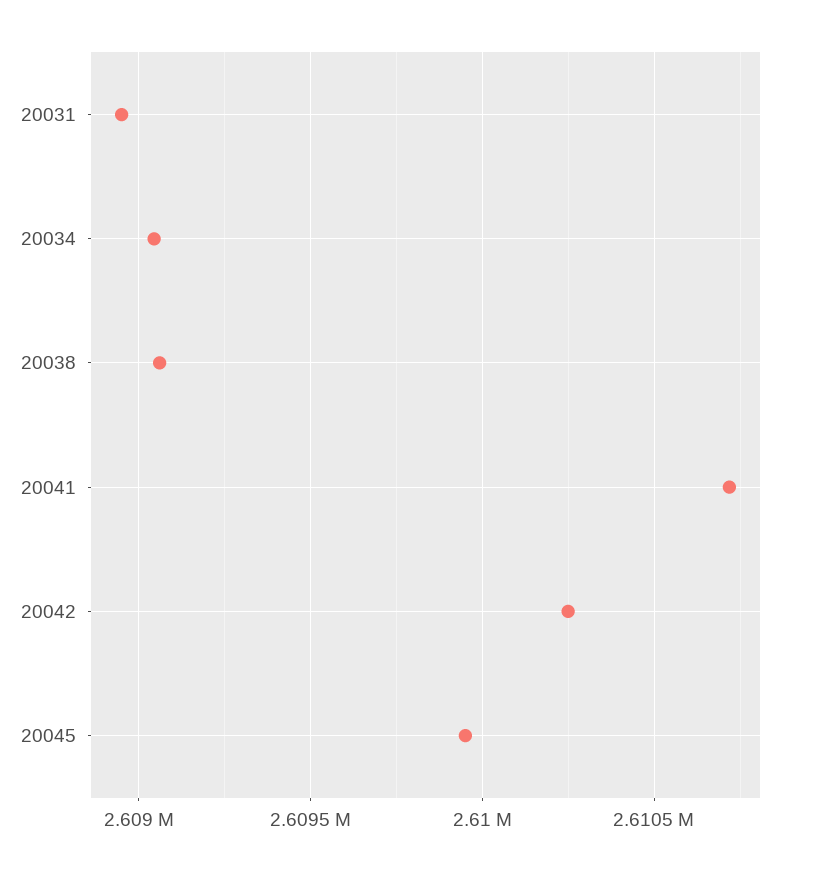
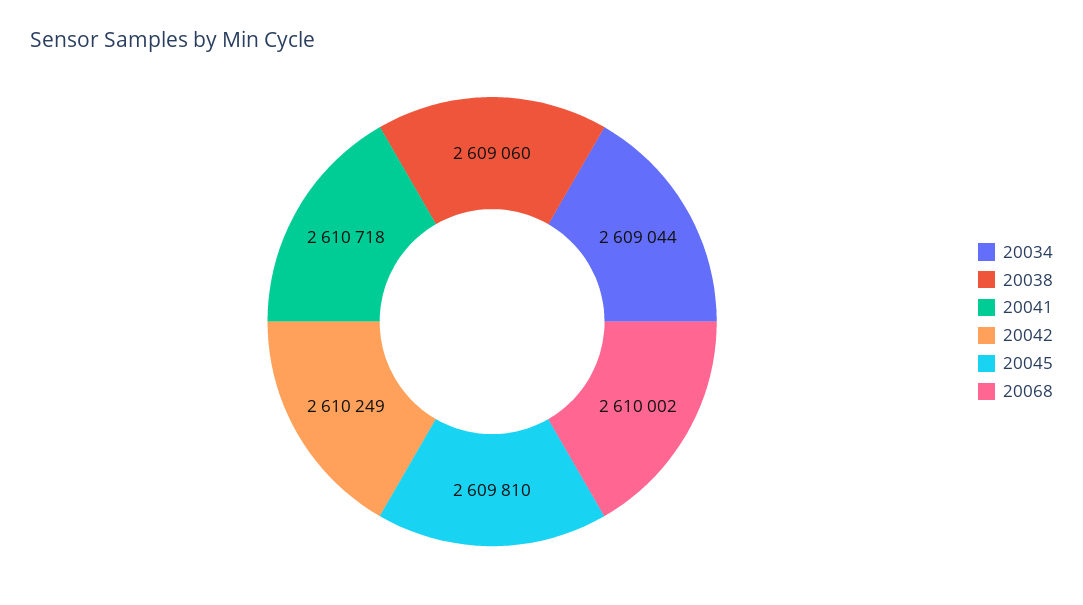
20031: 2608950 -> none
20045: 2609950 -> 2609810
20068: none -> 2610002

